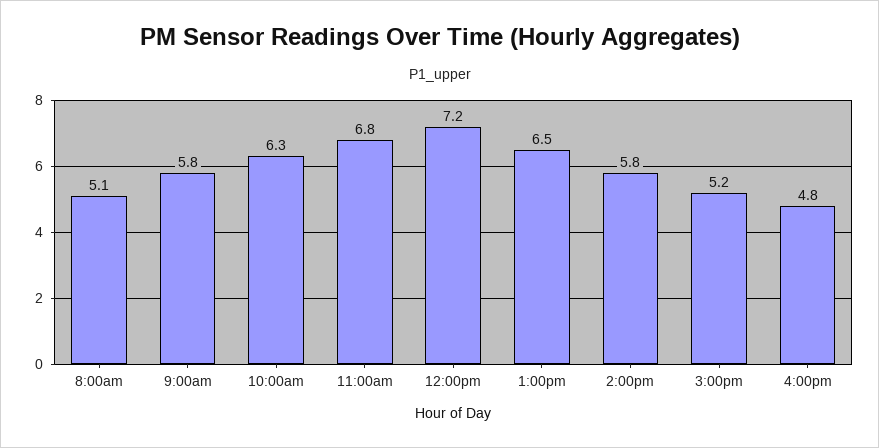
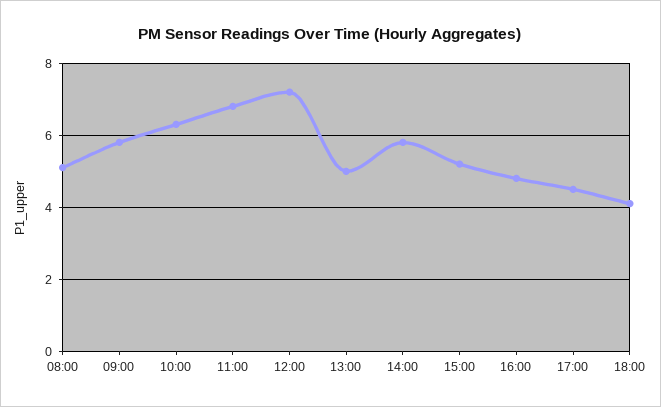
1:00pm: 6.5 -> 5
17:00: none -> 4.5
18:00: none -> 4

